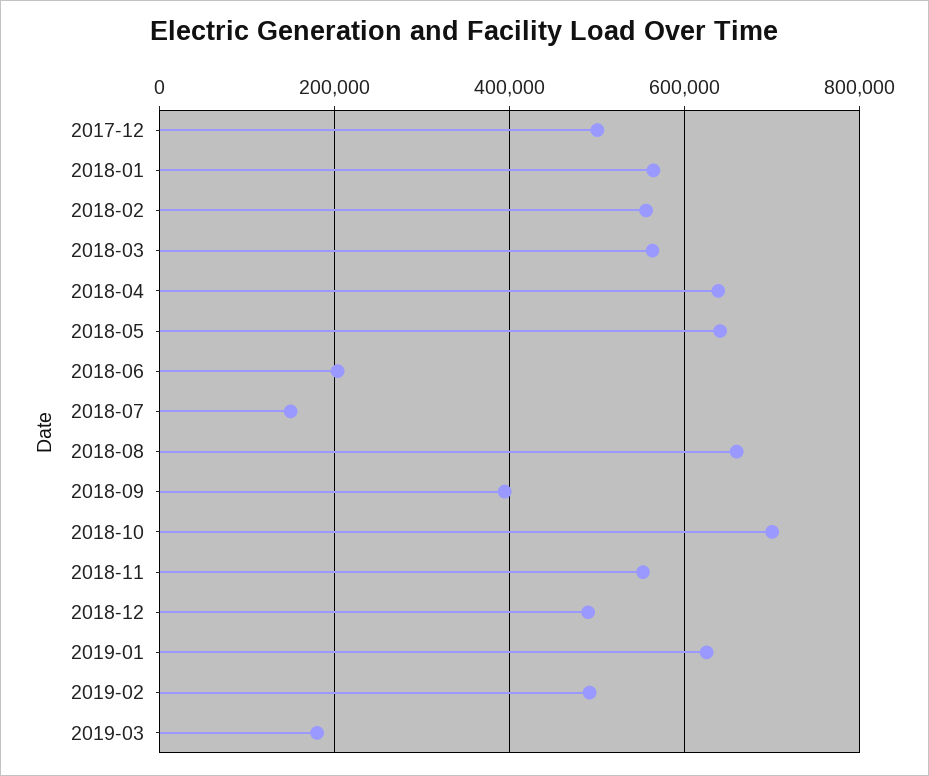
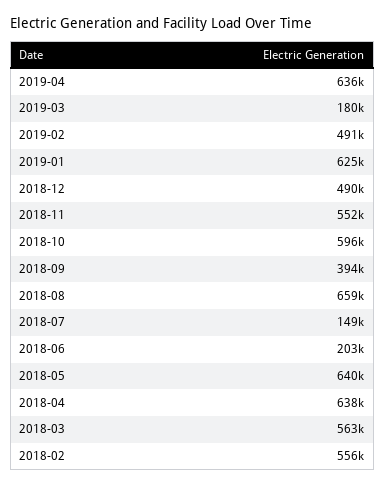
2017-12: 500000 -> none
2018-01: 560000 -> none
2018-10: 700000 -> 596000
2019-04: none -> 636000

